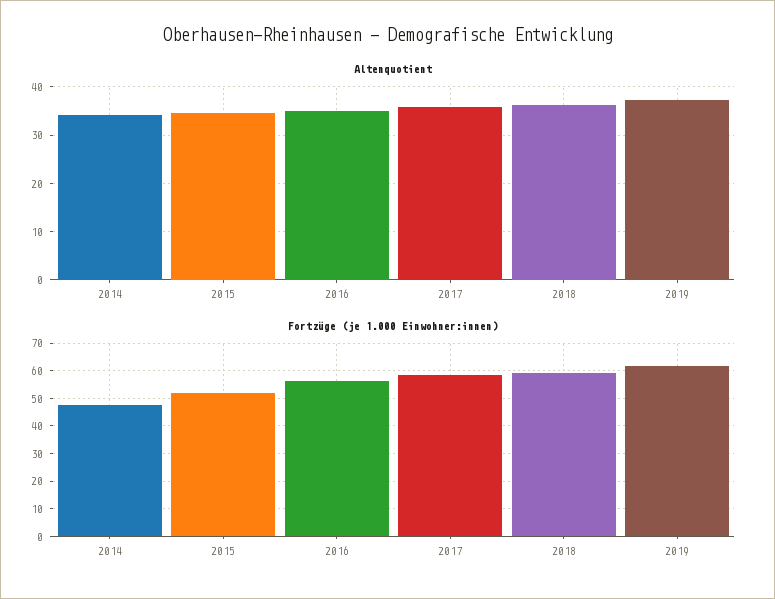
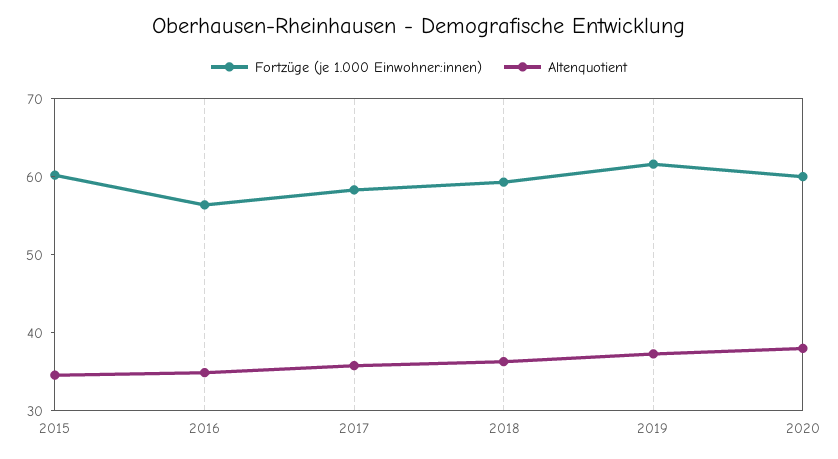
Altenquotient, 2014: 34 -> none
Fortzüge (je 1.000 Einwohner:innen), 2014: 47.5 -> none
Fortzüge (je 1.000 Einwohner:innen), 2015: 52.5 -> 60
Fortzüge (je 1.000 Einwohner:innen), 2020: none -> 60
Altenquotient, 2020: none -> 38

